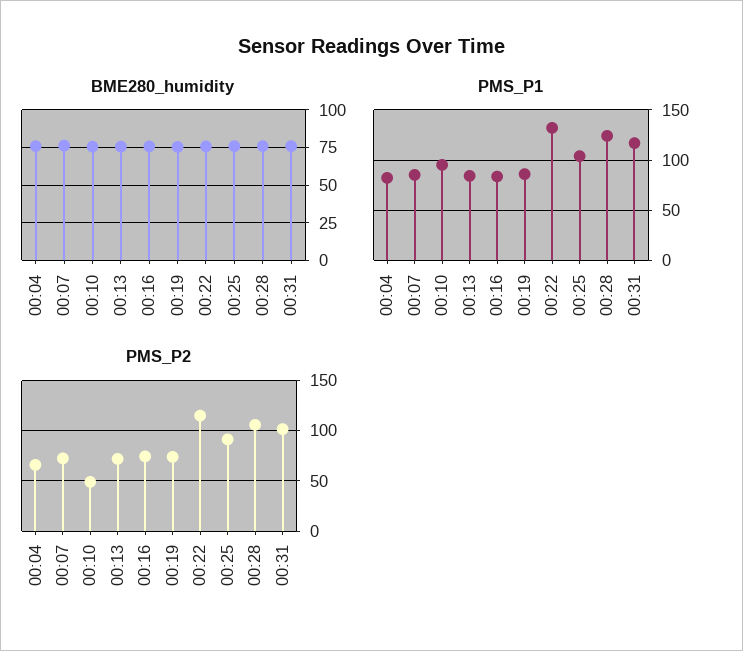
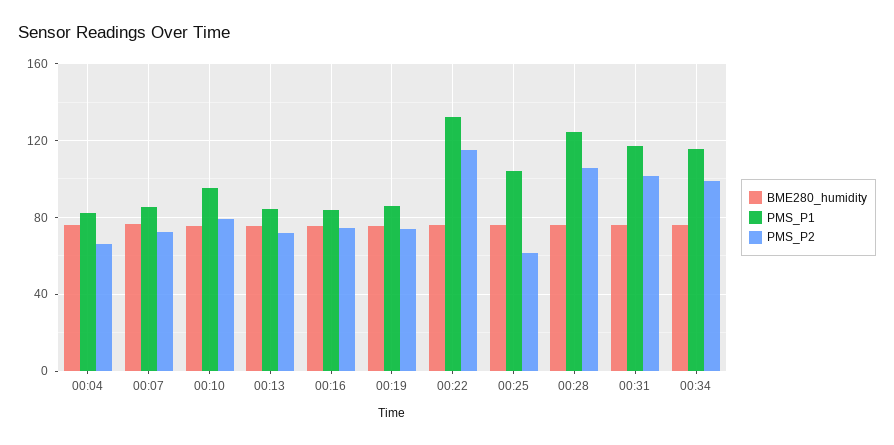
PMS_P2, 00:10: 50 -> 80
PMS_P2, 00:25: 90 -> 60
BME280_humidity, 00:34: none -> 75
PMS_P1, 00:34: none -> 115
PMS_P2, 00:34: none -> 100

